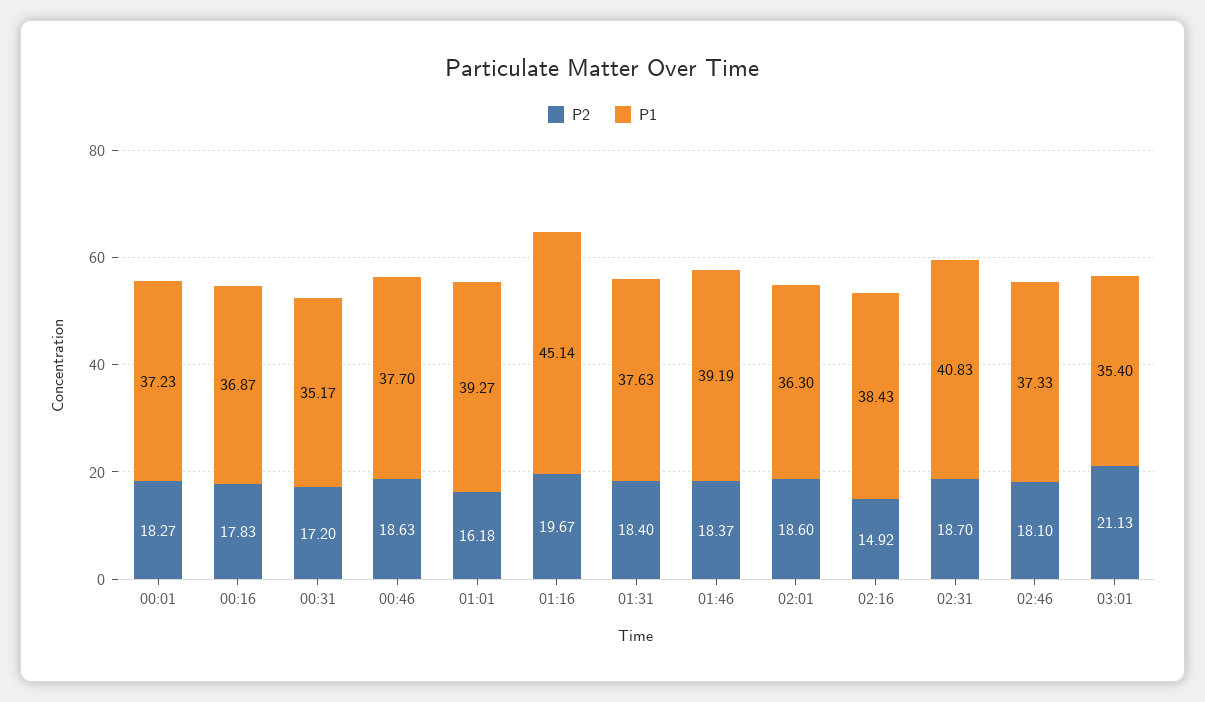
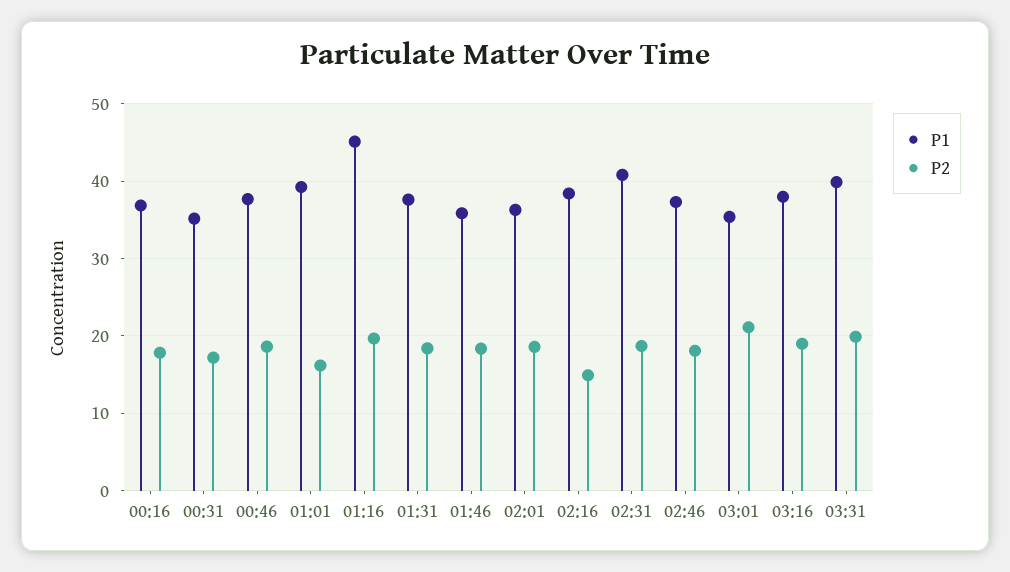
P2, 00:01: 18.27 -> none
P1, 00:01: 37.23 -> none
P1, 01:46: 39.19 -> 36
P1, 03:16: none -> 38
P2, 03:16: none -> 19
P1, 03:31: none -> 40
P2, 03:31: none -> 20

